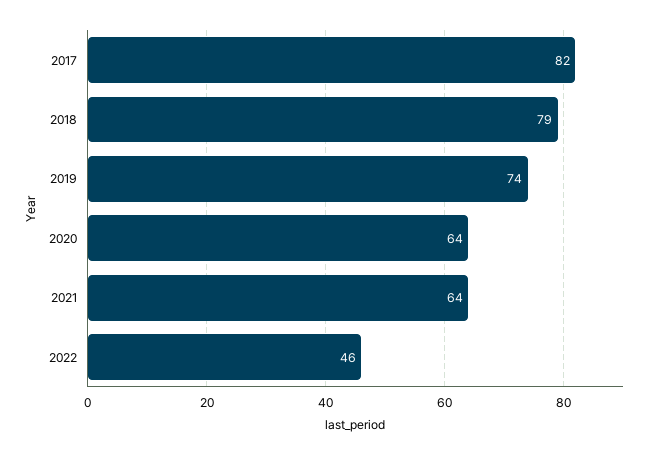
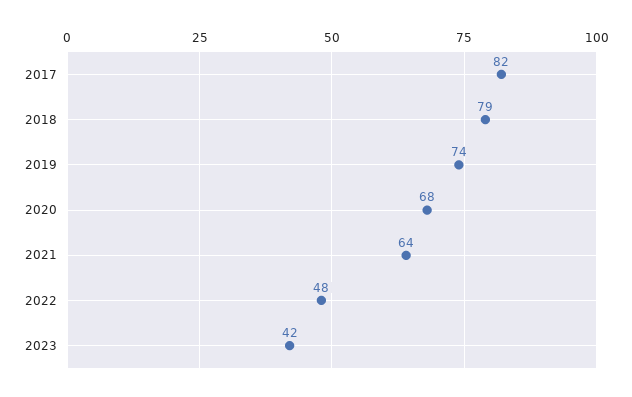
2020: 64 -> 68
2022: 46 -> 48
2023: none -> 42

